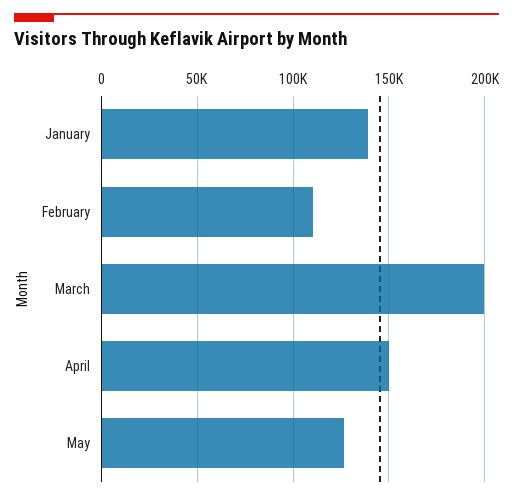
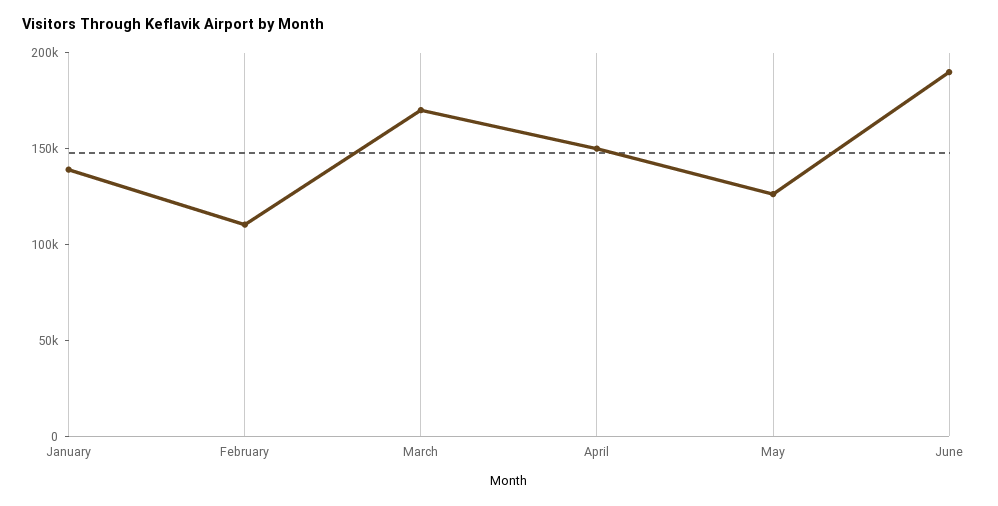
March: 200000 -> 170000
June: none -> 190000

